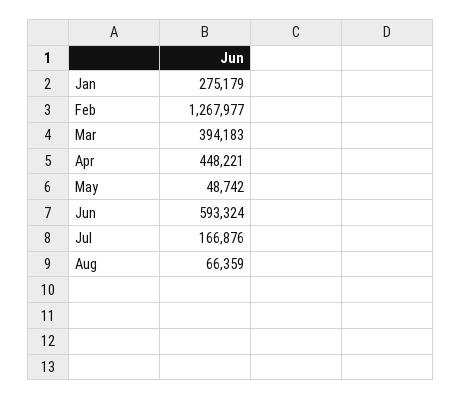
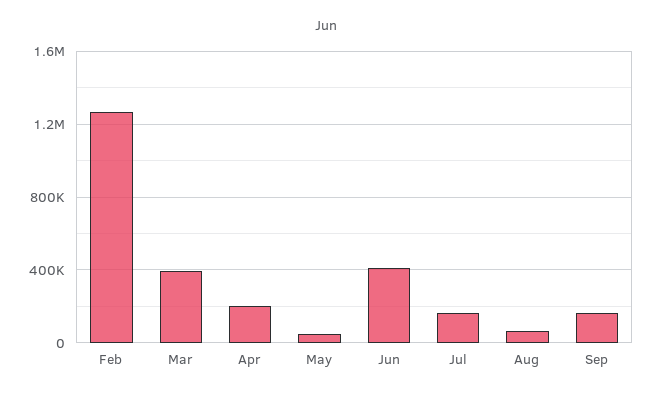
Jan: 275179 -> none
Apr: 448221 -> 200000
Jun: 593324 -> 400000
Sep: none -> 150000

